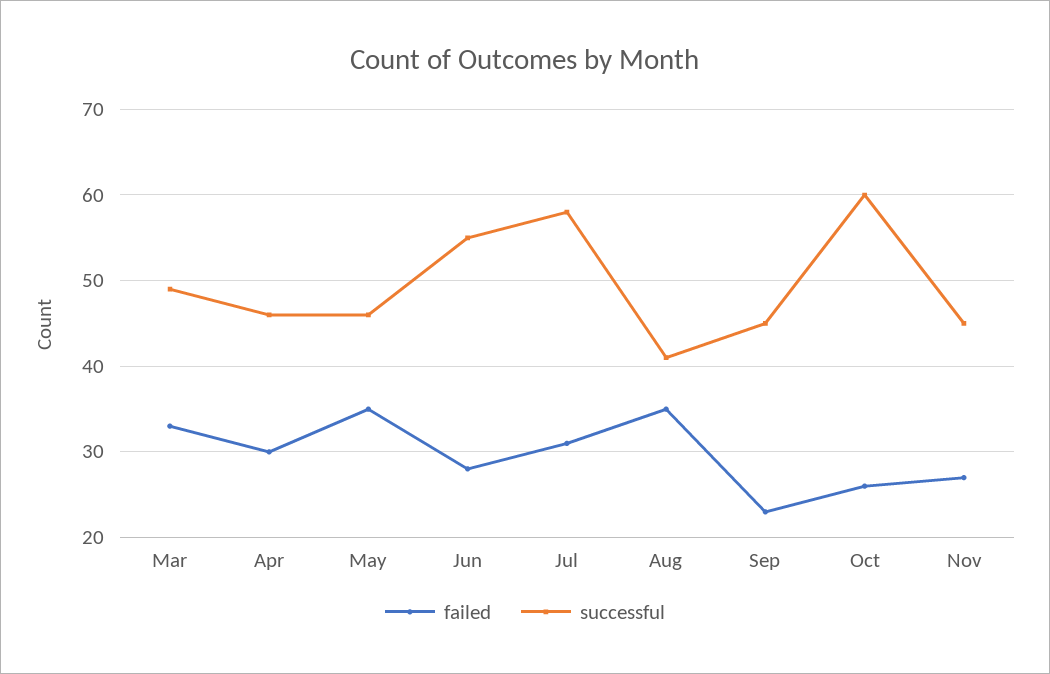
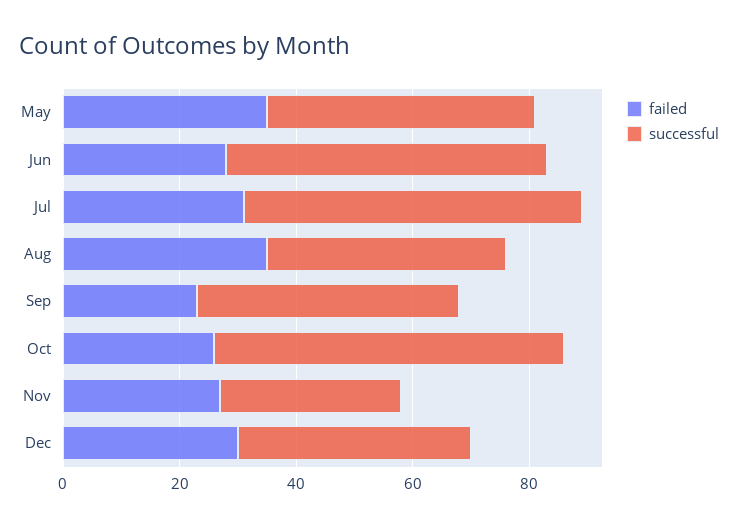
failed, Mar: 33 -> none
successful, Mar: 49 -> none
failed, Apr: 30 -> none
successful, Apr: 46 -> none
successful, Nov: 45 -> 30
failed, Dec: none -> 30
successful, Dec: none -> 40

